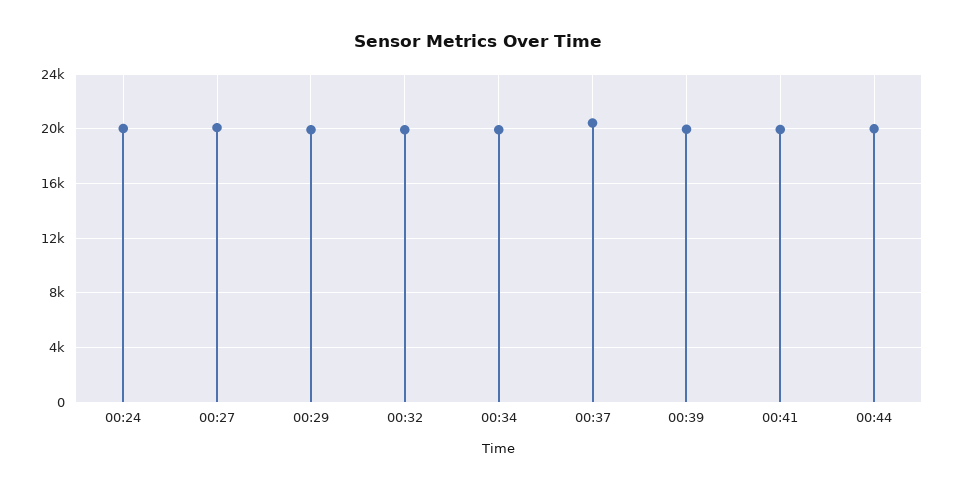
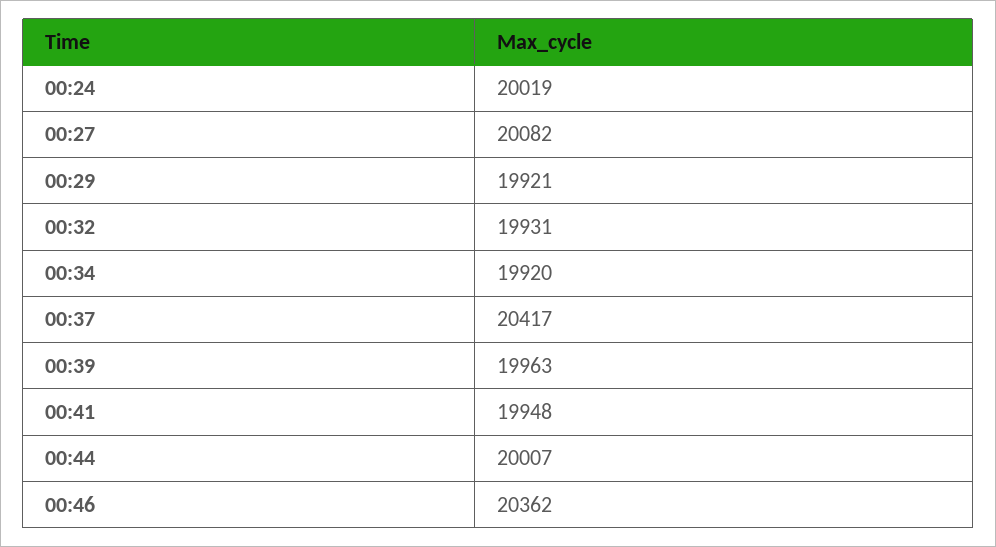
00:46: none -> 20362

